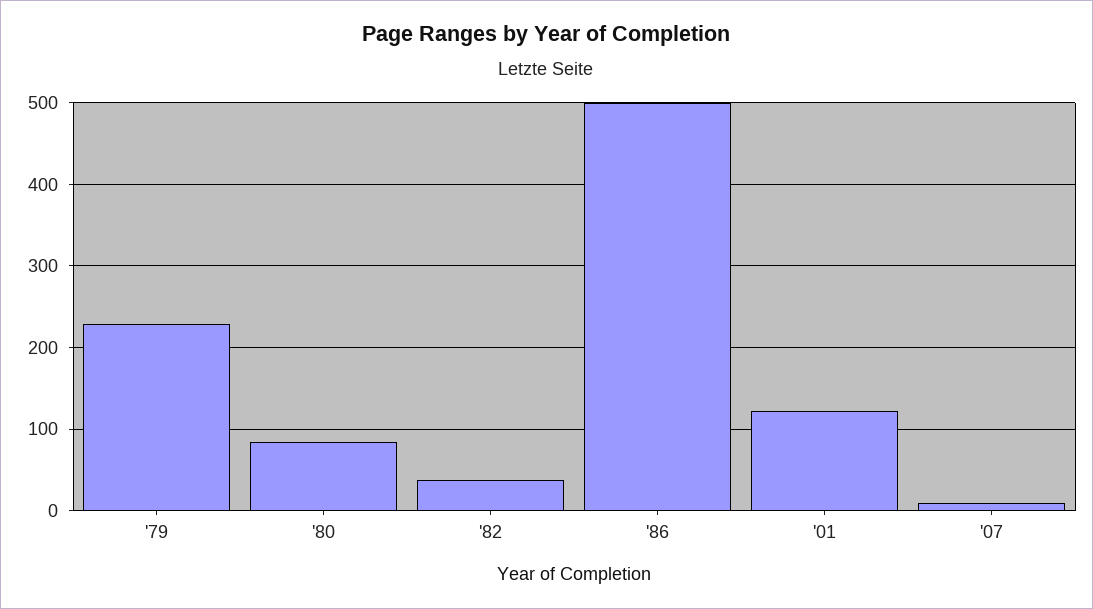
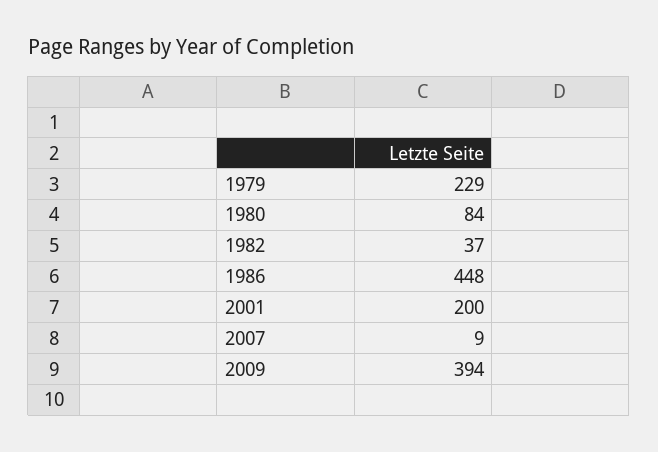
'86: 500 -> 448
'01: 120 -> 200
2009: none -> 394

